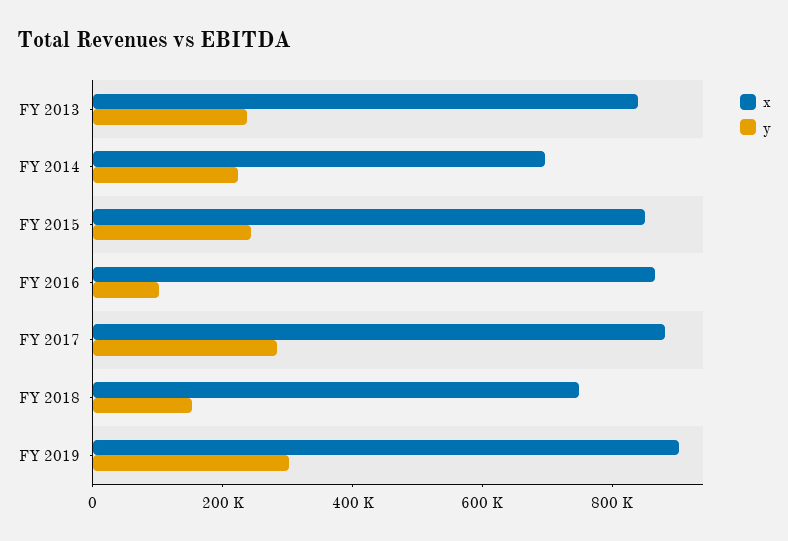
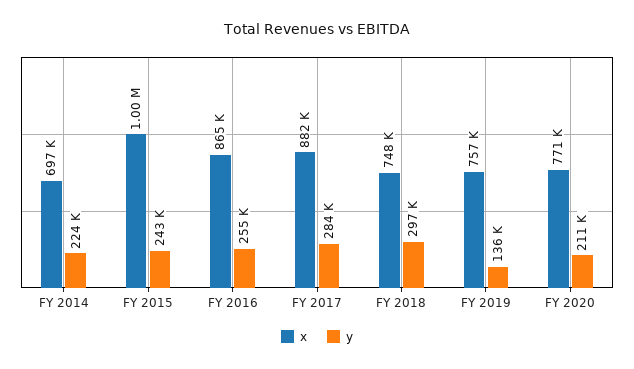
x, FY 2013: 850000 -> none
y, FY 2013: 250000 -> none
x, FY 2015: 850000 -> 1000000
y, FY 2016: 100000 -> 255000
y, FY 2018: 150000 -> 297000
x, FY 2019: 900000 -> 757000
y, FY 2019: 300000 -> 136000
x, FY 2020: none -> 771000
y, FY 2020: none -> 211000

